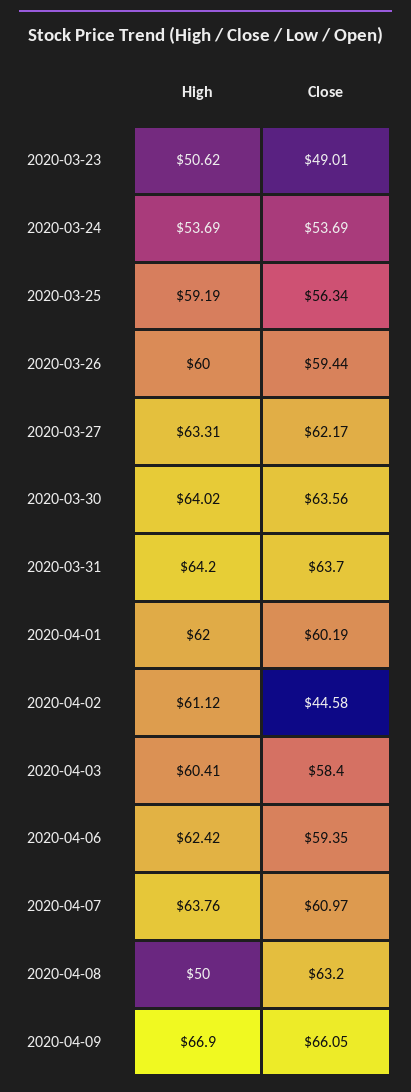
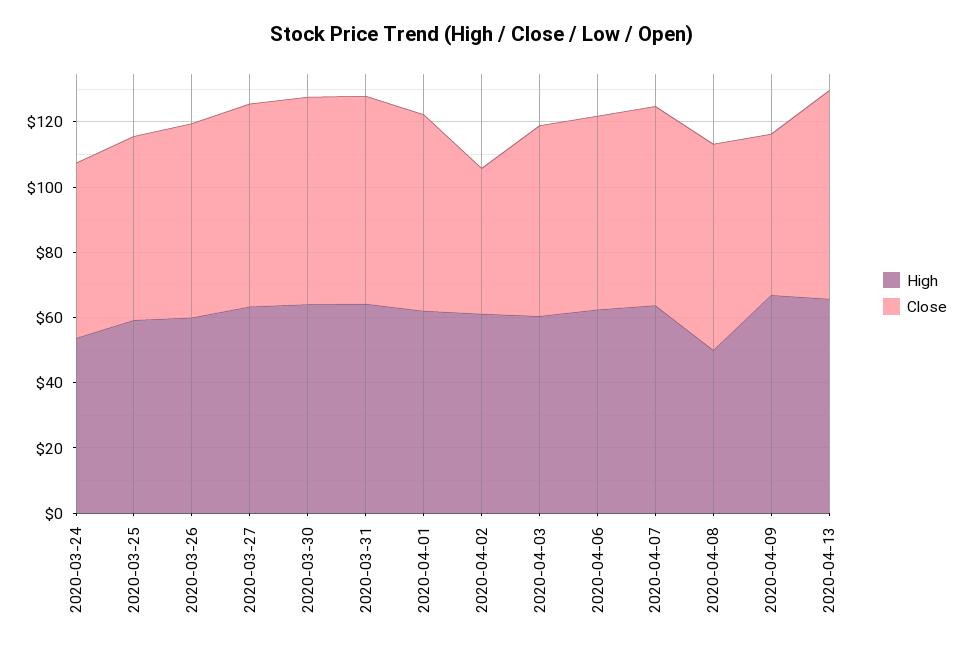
High, 2020-03-23: 50.62 -> none
Close, 2020-03-23: 49.01 -> none
Close, 2020-04-09: 66.05 -> 50
High, 2020-04-13: none -> 65
Close, 2020-04-13: none -> 65

